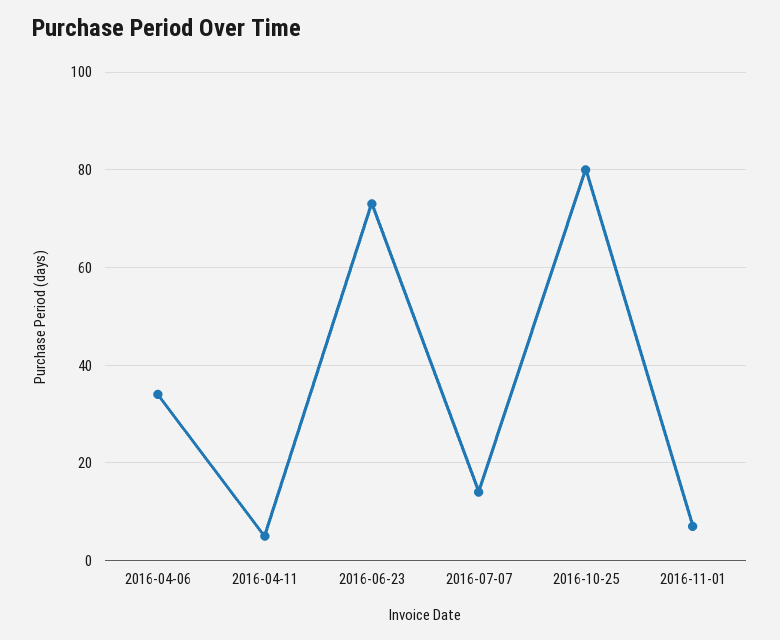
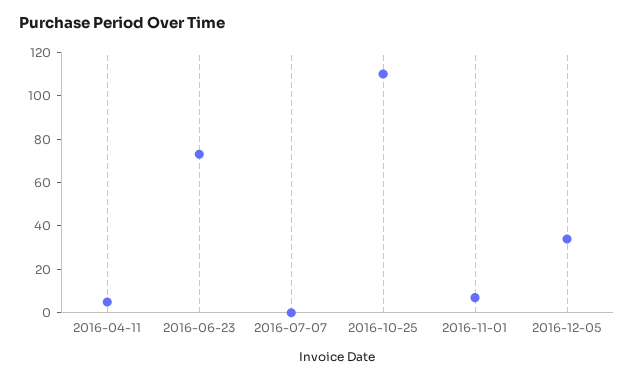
2016-04-06: 35 -> none
2016-07-07: 15 -> 0
2016-10-25: 80 -> 110
2016-12-05: none -> 35

